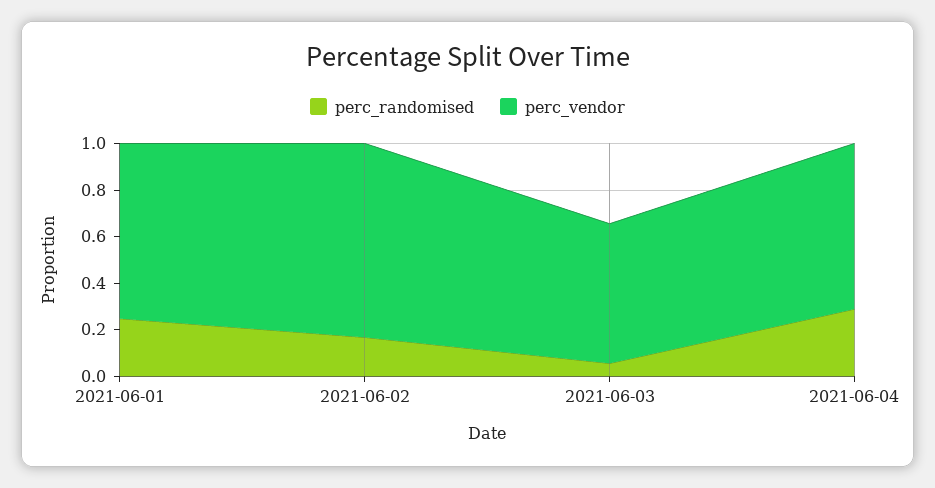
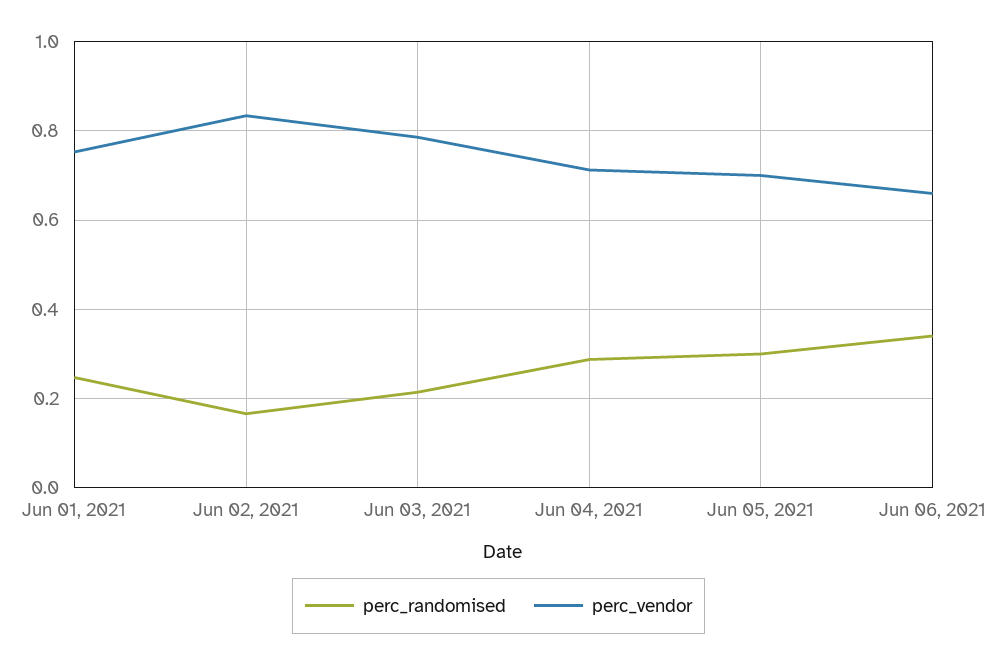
perc_randomised, 2021-06-03: 0.05 -> 0.22
perc_vendor, 2021-06-03: 0.6 -> 0.78
perc_randomised, Jun 05, 2021: none -> 0.3
perc_vendor, Jun 05, 2021: none -> 0.7
perc_randomised, Jun 06, 2021: none -> 0.34
perc_vendor, Jun 06, 2021: none -> 0.66

